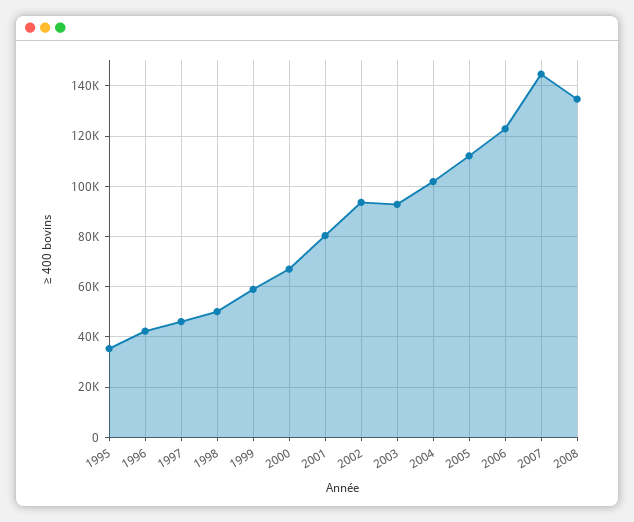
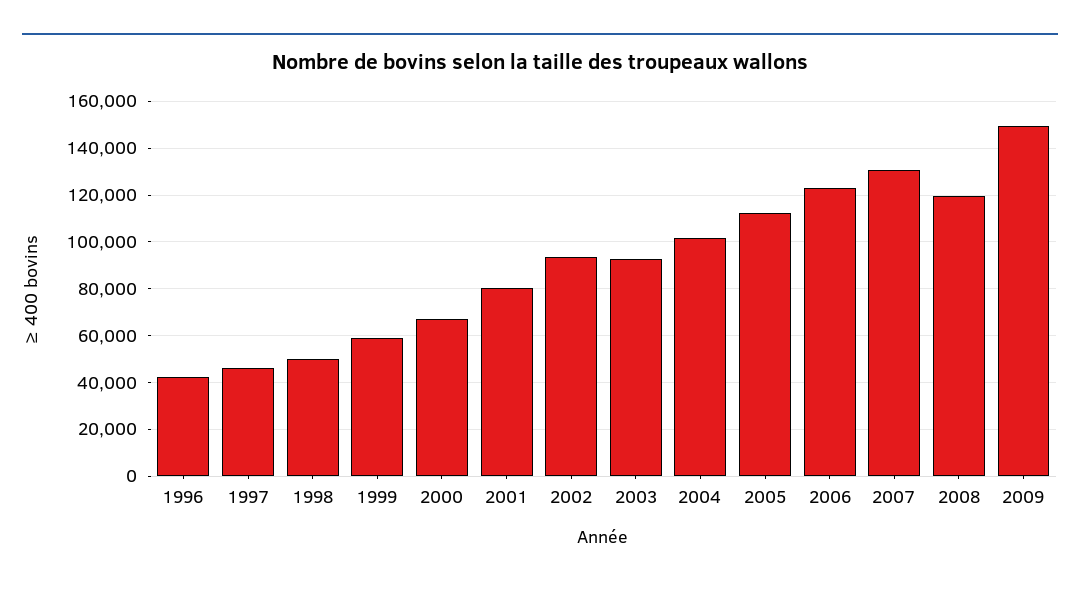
1995: 35000 -> none
2007: 145000 -> 130000
2008: 135000 -> 120000
2009: none -> 150000

